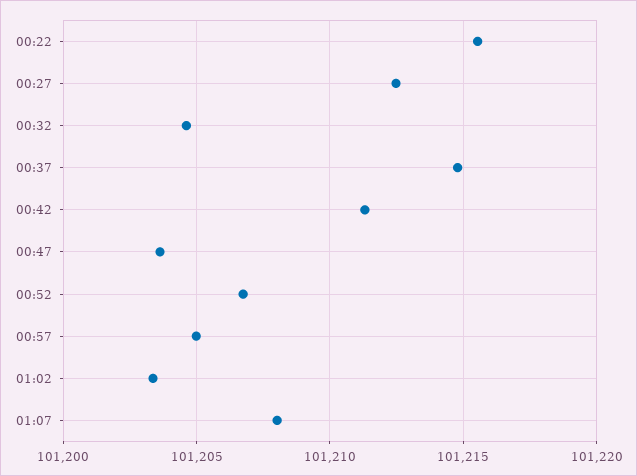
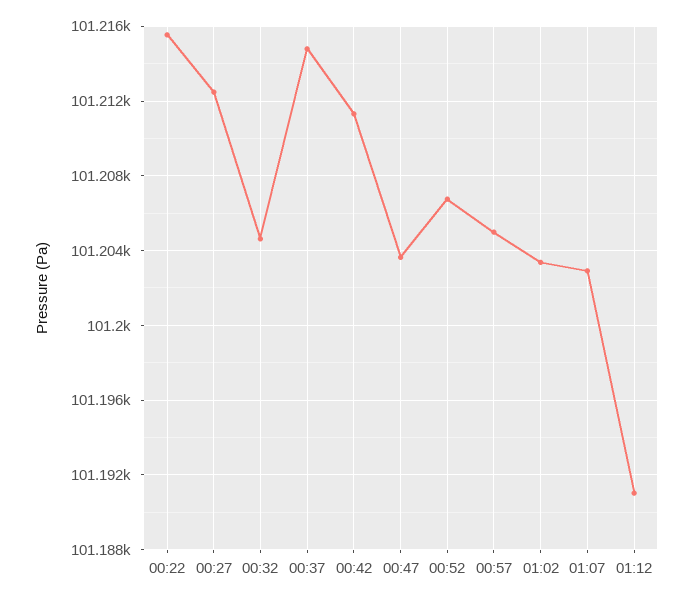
01:07: 101208 -> 101203
01:12: none -> 101191

